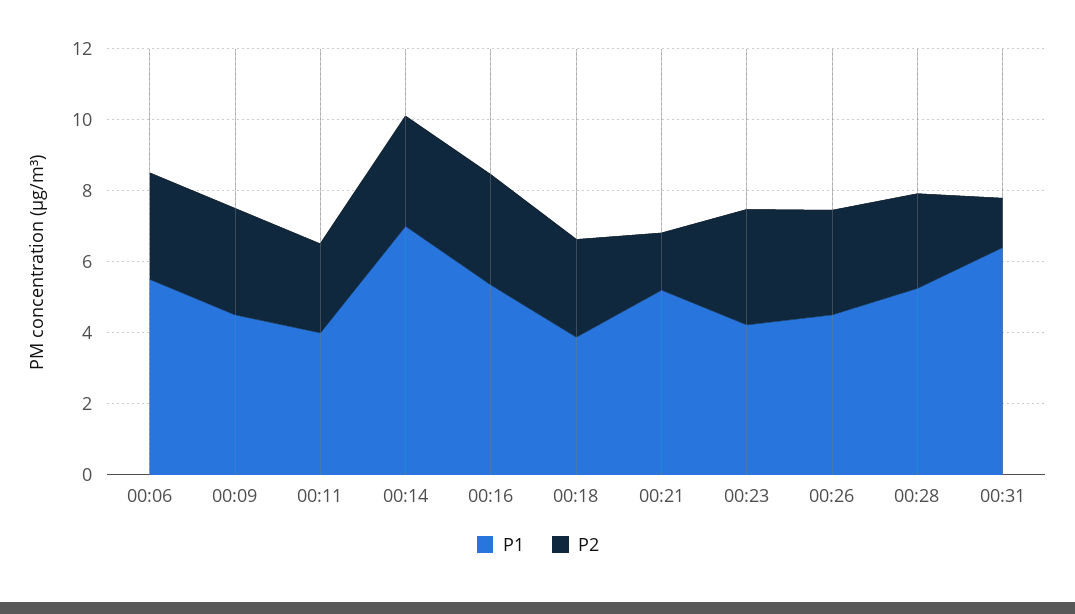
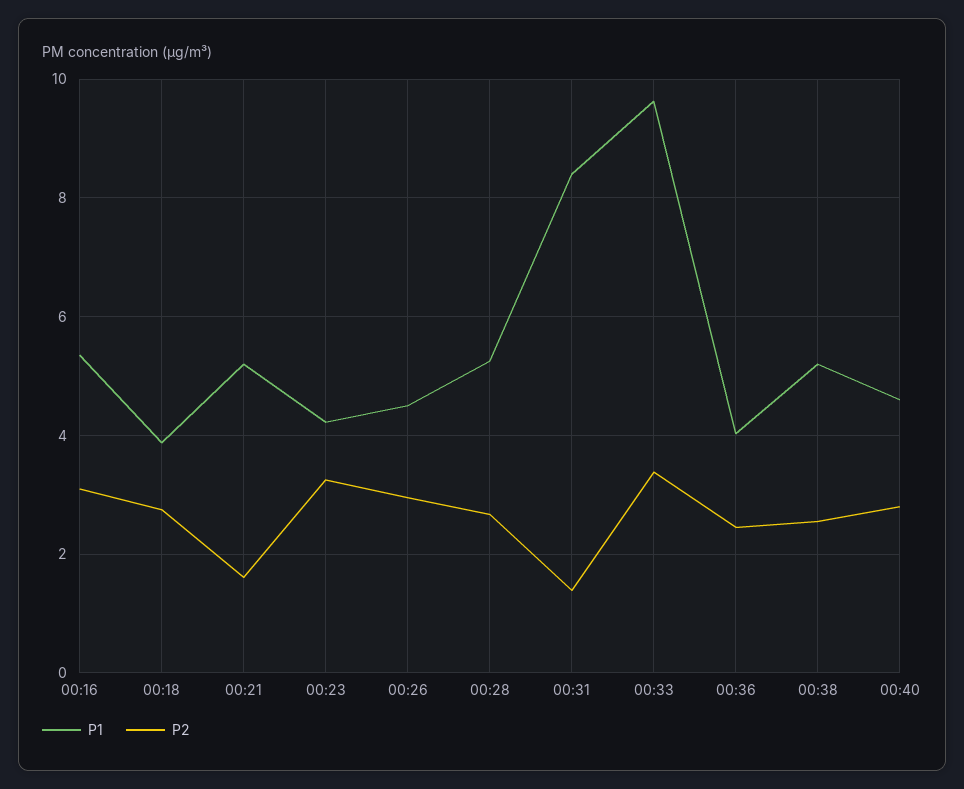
P1, 00:06: 5.5 -> none
P2, 00:06: 3 -> none
P1, 00:09: 4.5 -> none
P2, 00:09: 3 -> none
P1, 00:11: 4 -> none
P2, 00:11: 2.5 -> none
P1, 00:14: 7 -> none
P2, 00:14: 3 -> none
P1, 00:31: 6.5 -> 8.4
P1, 00:33: none -> 9.6
P2, 00:33: none -> 3.4
P1, 00:36: none -> 4
P2, 00:36: none -> 2.4
P1, 00:38: none -> 5.2
P2, 00:38: none -> 2.6
P1, 00:40: none -> 4.6
P2, 00:40: none -> 2.8

